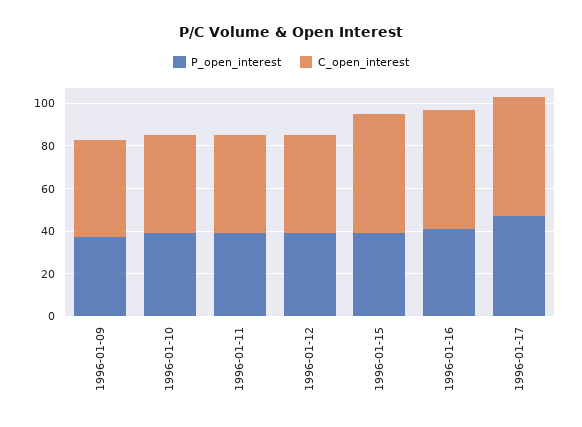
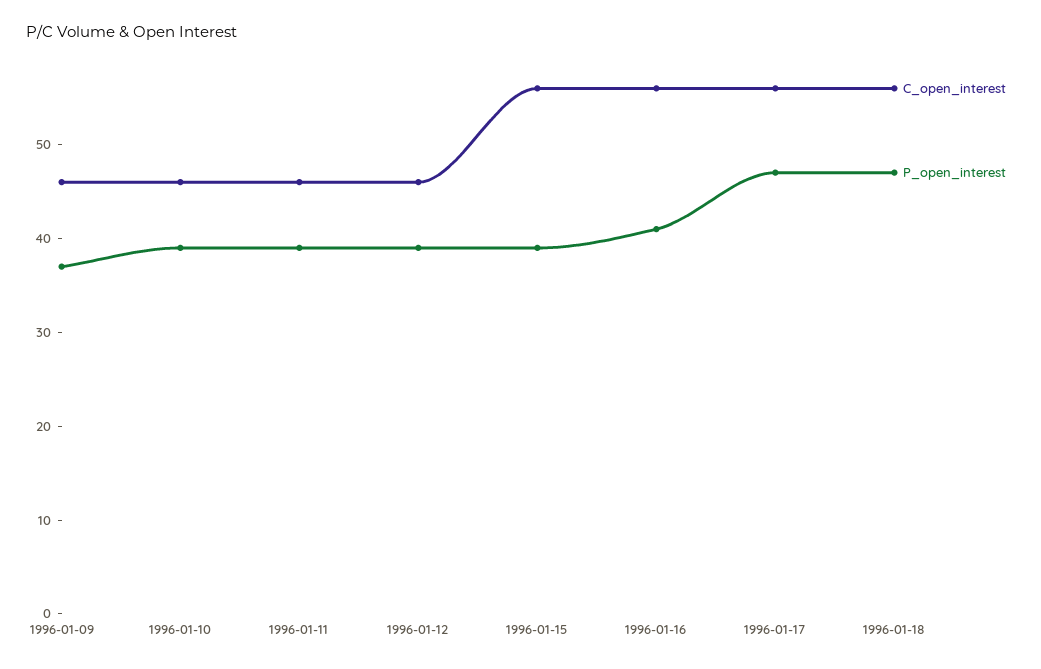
C_open_interest, 1996-01-18: none -> 56
P_open_interest, 1996-01-18: none -> 47

